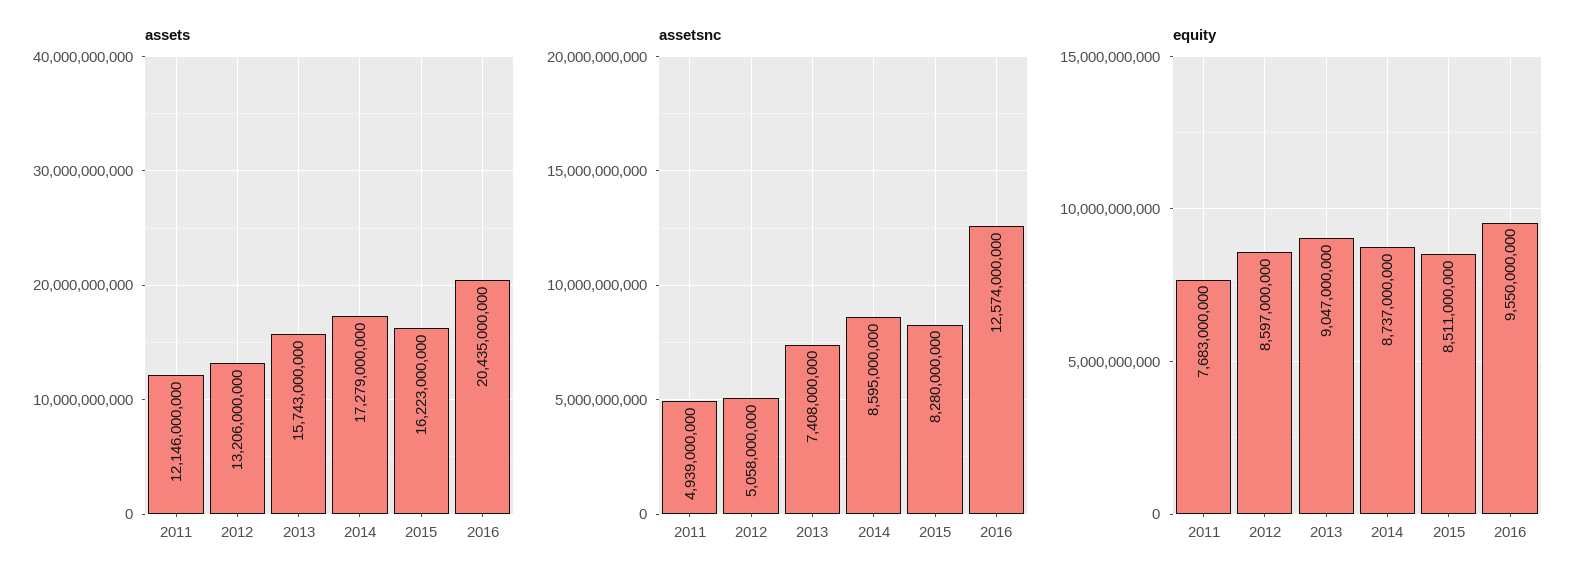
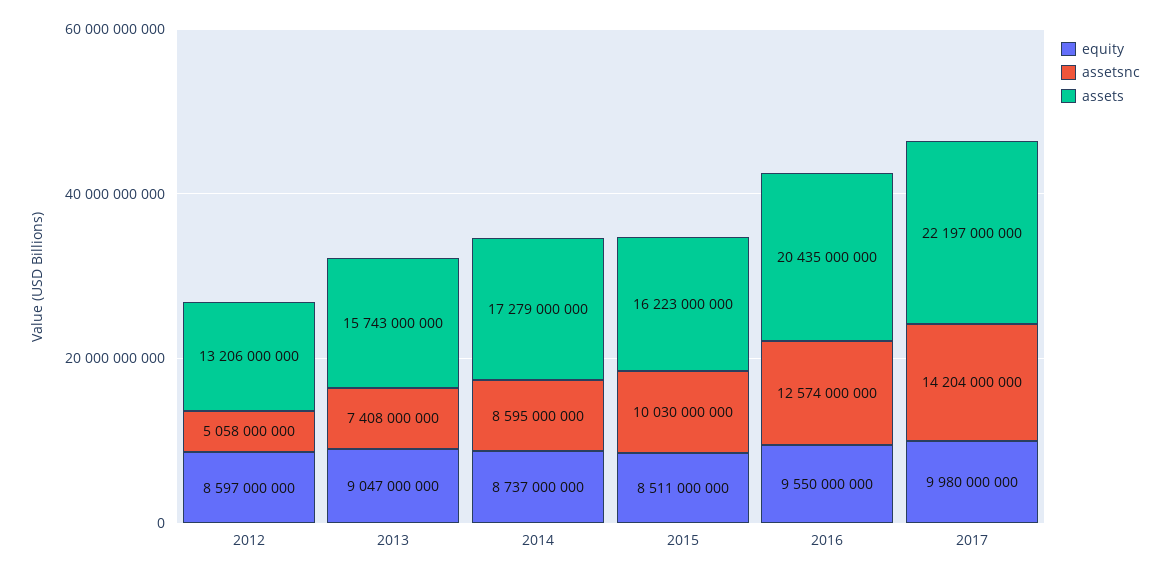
assets, 2011: 12146000000 -> none
assetsnc, 2011: 4939000000 -> none
assetsnc, 2015: 8280000000 -> 10030000000
equity, 2011: 7683000000 -> none
equity, 2017: none -> 9980000000
assetsnc, 2017: none -> 14204000000
assets, 2017: none -> 22197000000

